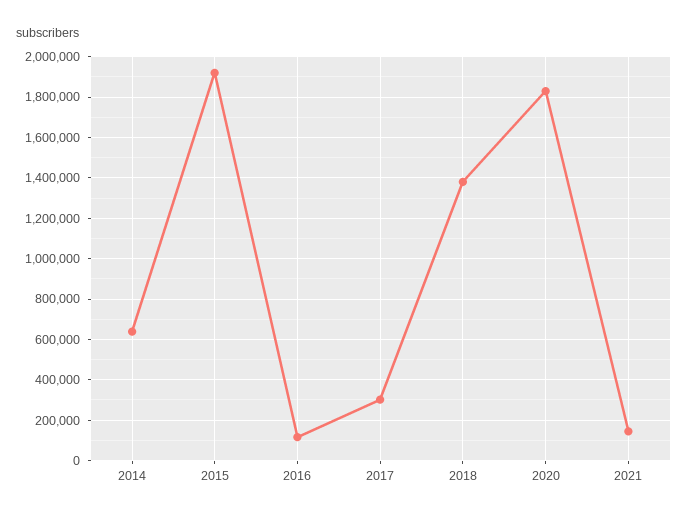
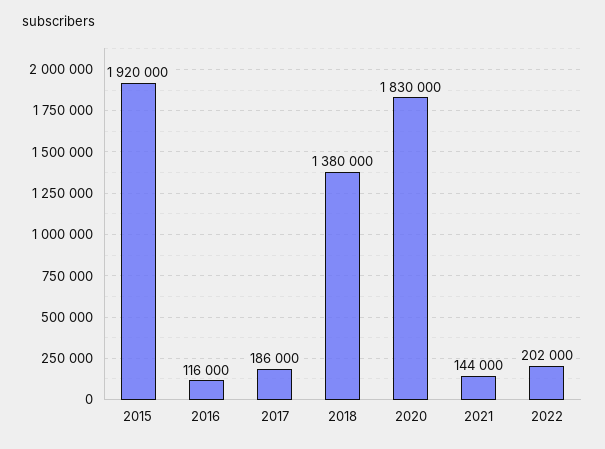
2014: 650000 -> none
2017: 300000 -> 186000
2022: none -> 202000

